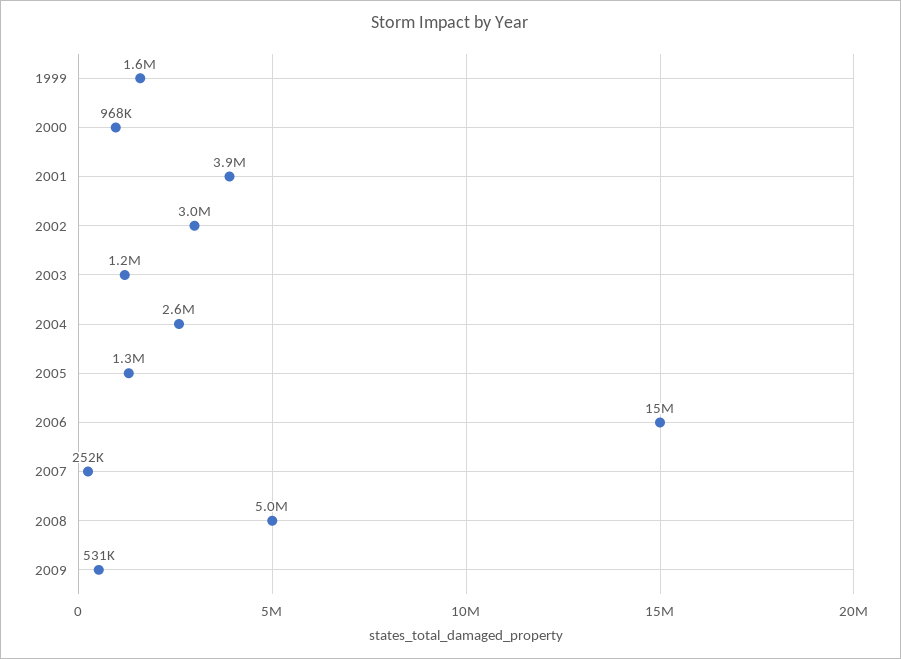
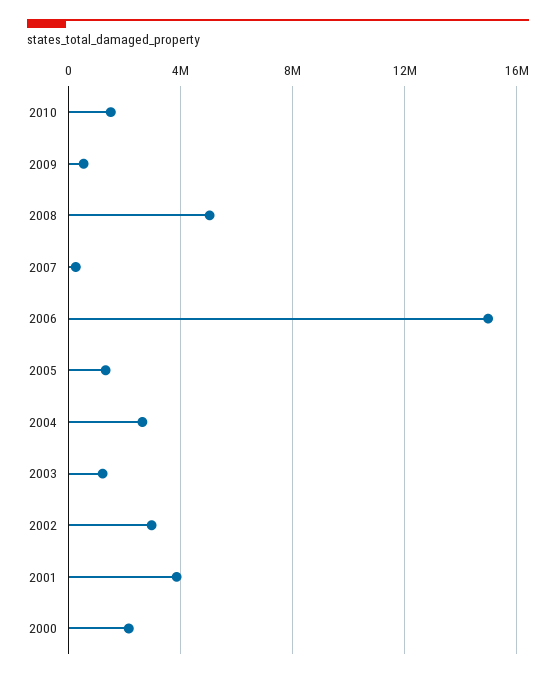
1999: 1600000 -> none
2000: 968000 -> 2000000
2010: none -> 1500000

